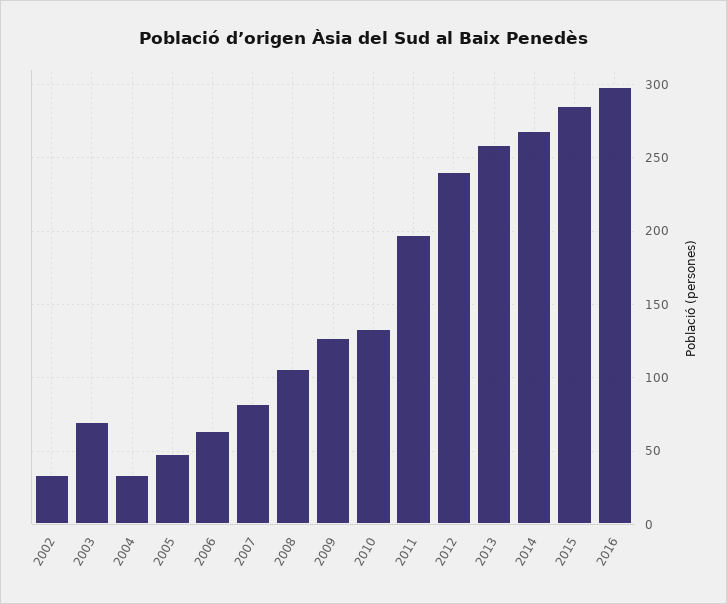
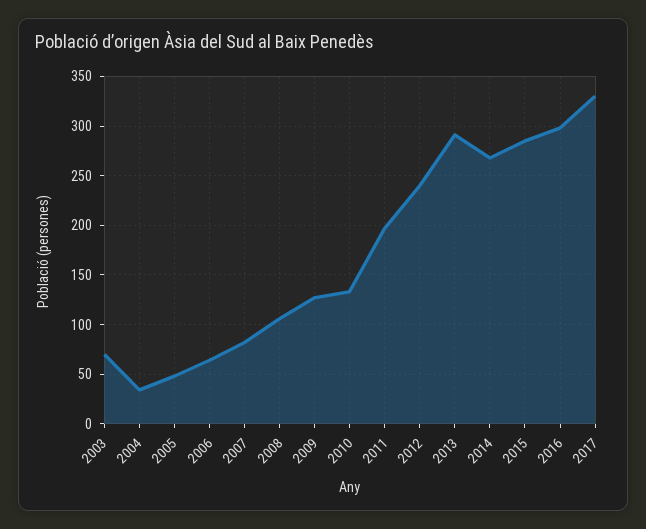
2002: 35 -> none
2013: 260 -> 290
2017: none -> 330

